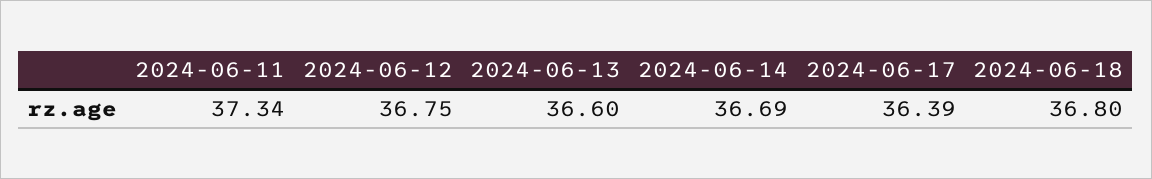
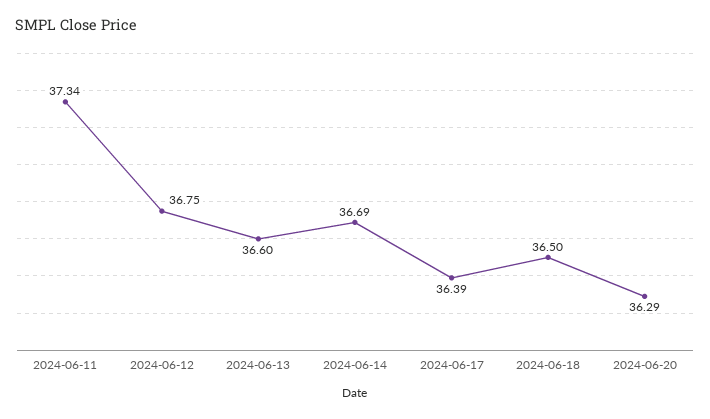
2024-06-18: 36.8 -> 36.5
2024-06-20: none -> 36.29

